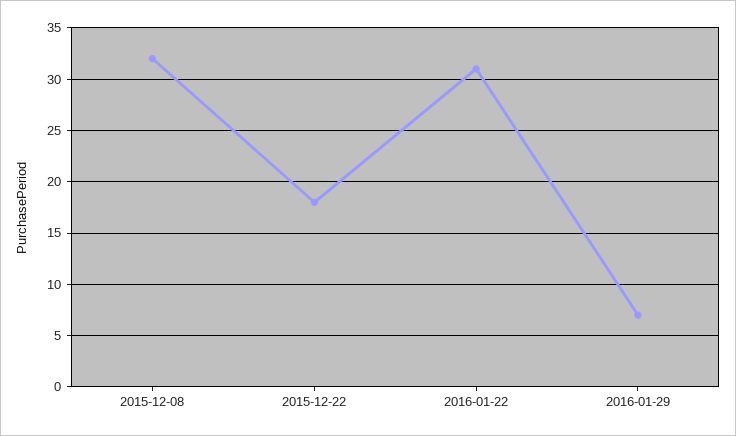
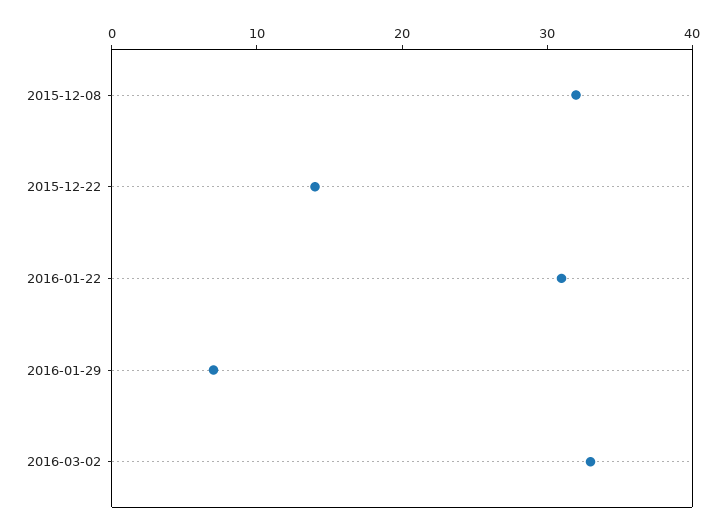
2015-12-22: 18 -> 14
2016-03-02: none -> 33

